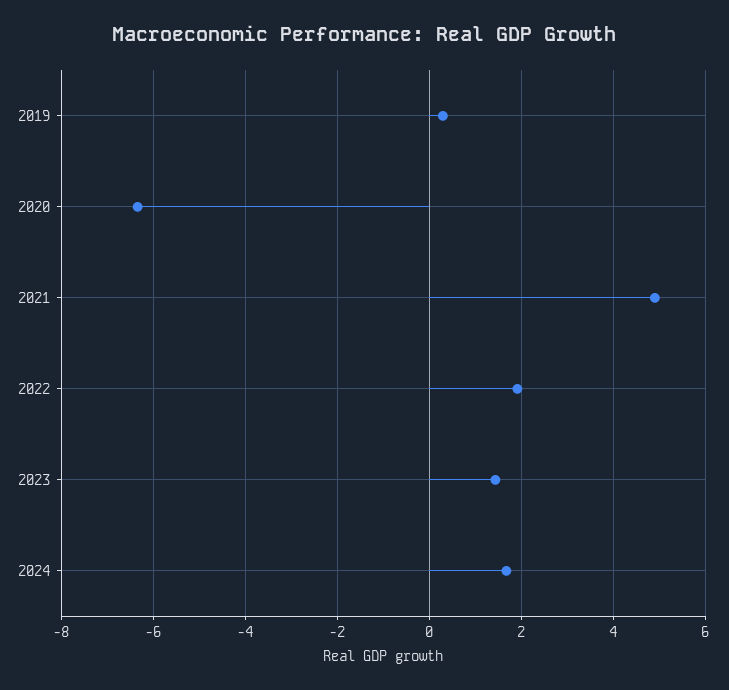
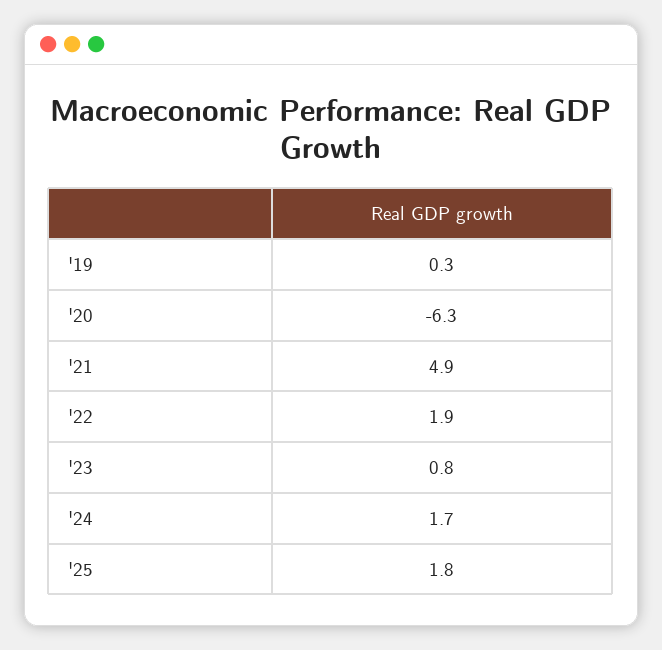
2023: 1.4 -> 0.8
'25: none -> 1.8

